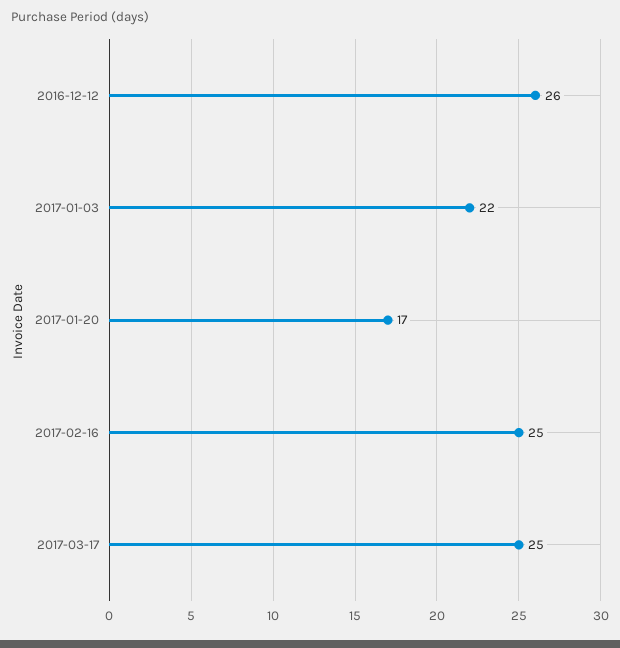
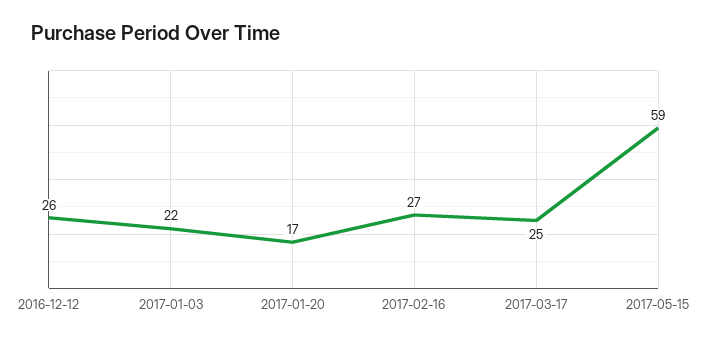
2017-02-16: 25 -> 27
2017-05-15: none -> 59

